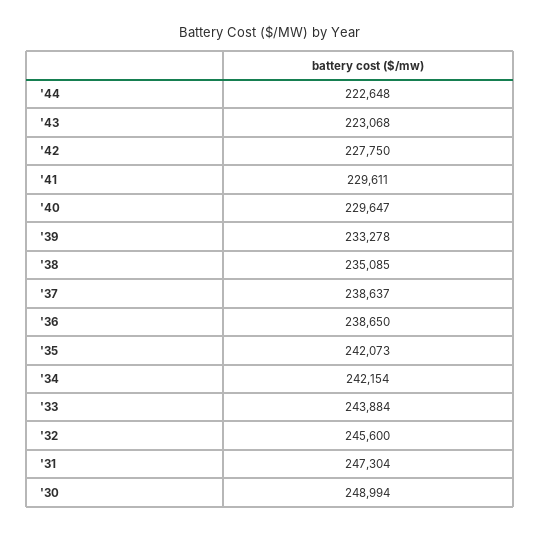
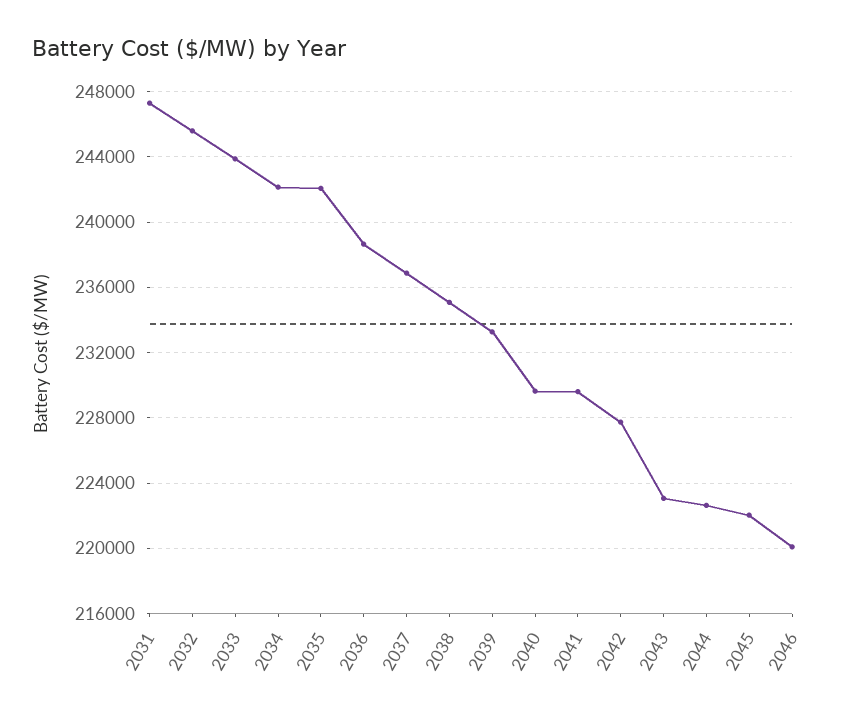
'37: 238637 -> 237000
'30: 248994 -> none
2045: none -> 222000
2046: none -> 220000

